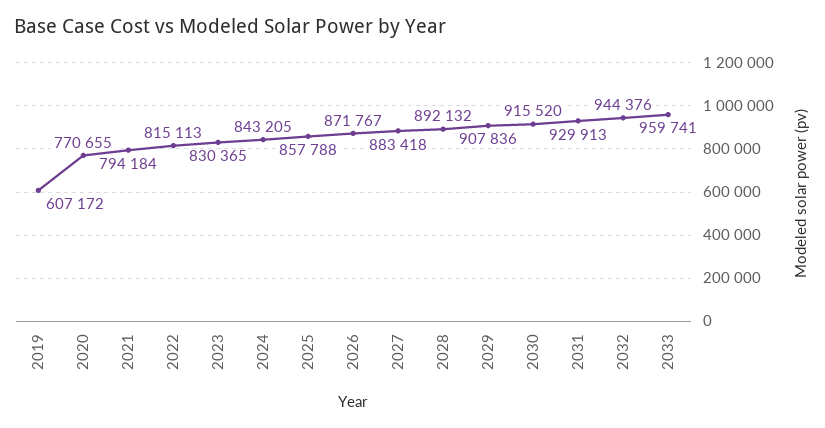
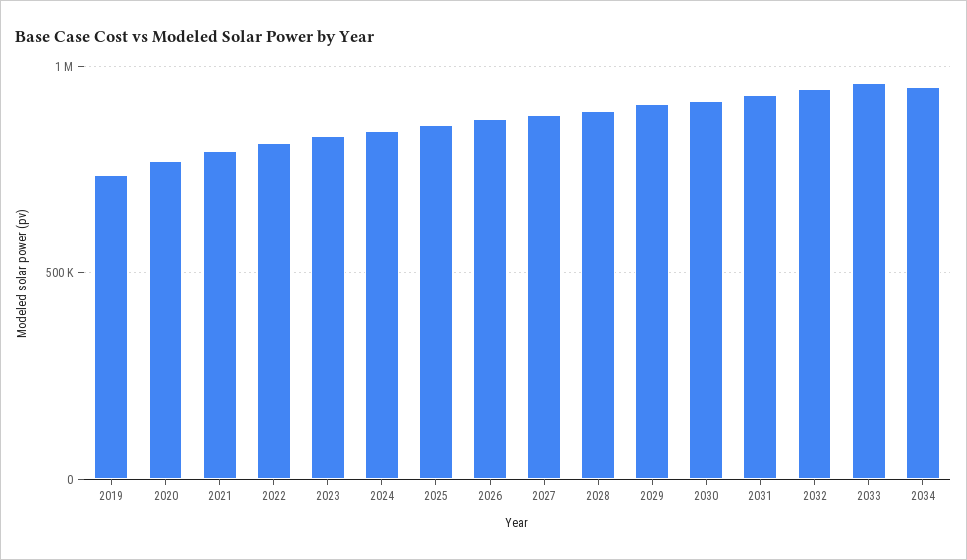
2019: 607172 -> 750000
2034: none -> 950000

